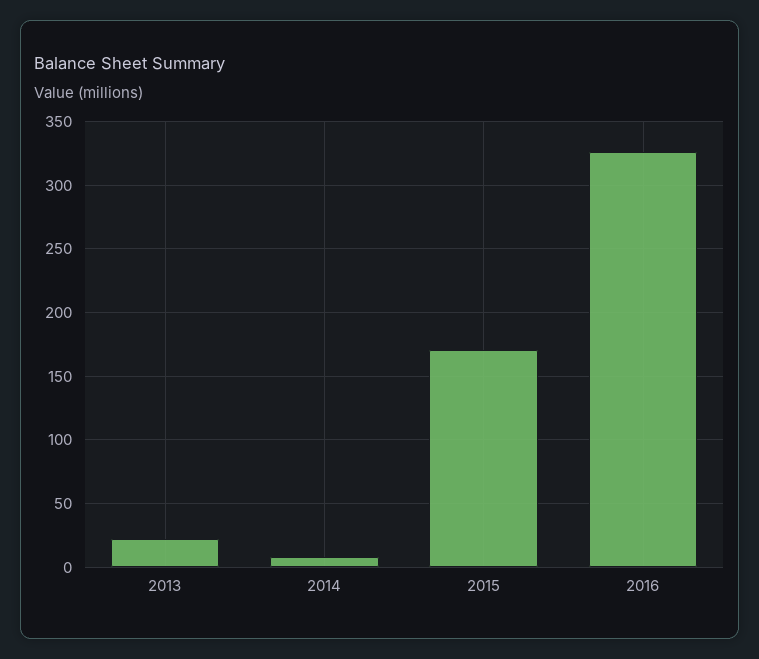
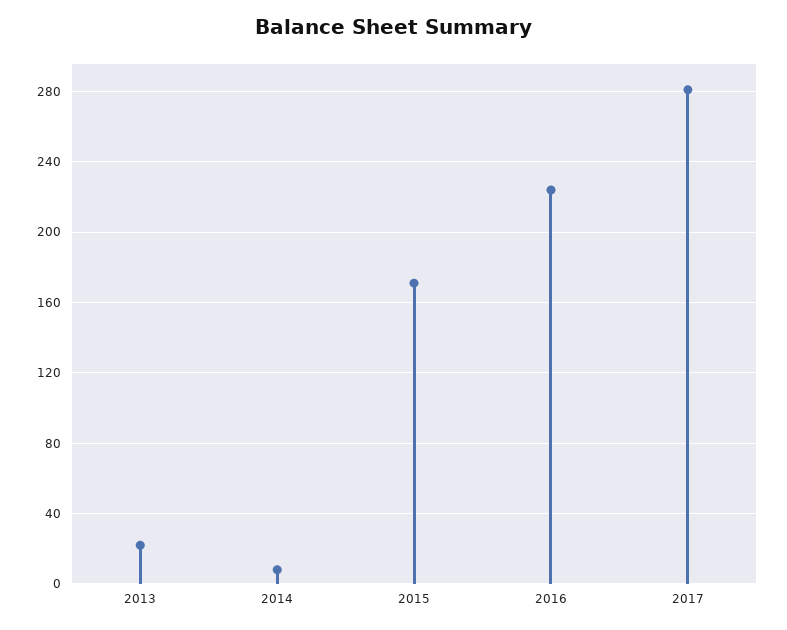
2016: 325 -> 225
2017: none -> 280

